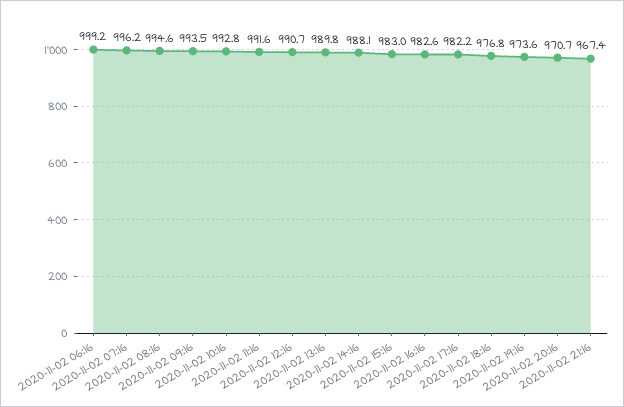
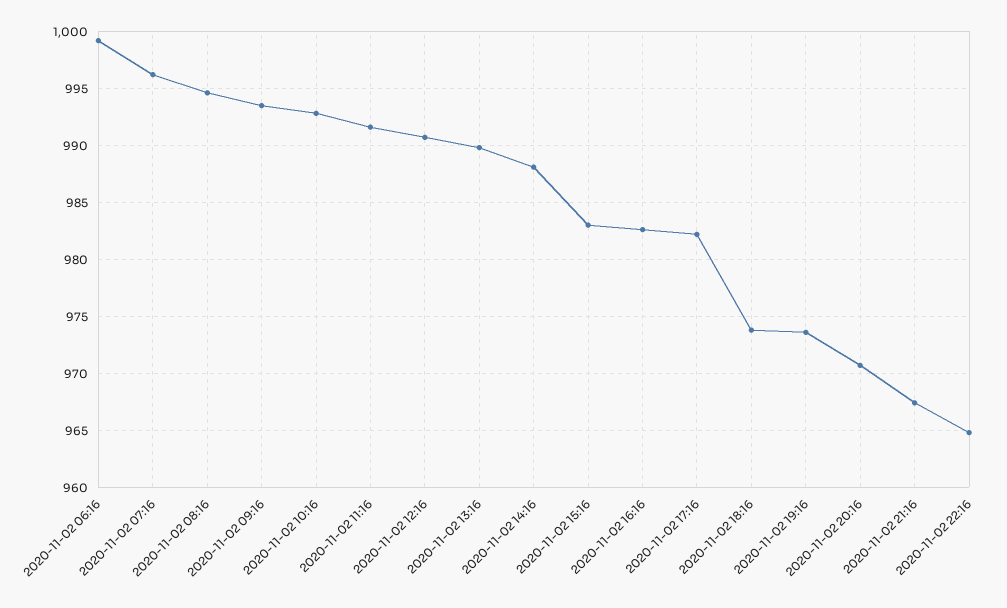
2020-11-02 18:16: 976.8 -> 974
2020-11-02 22:16: none -> 965

